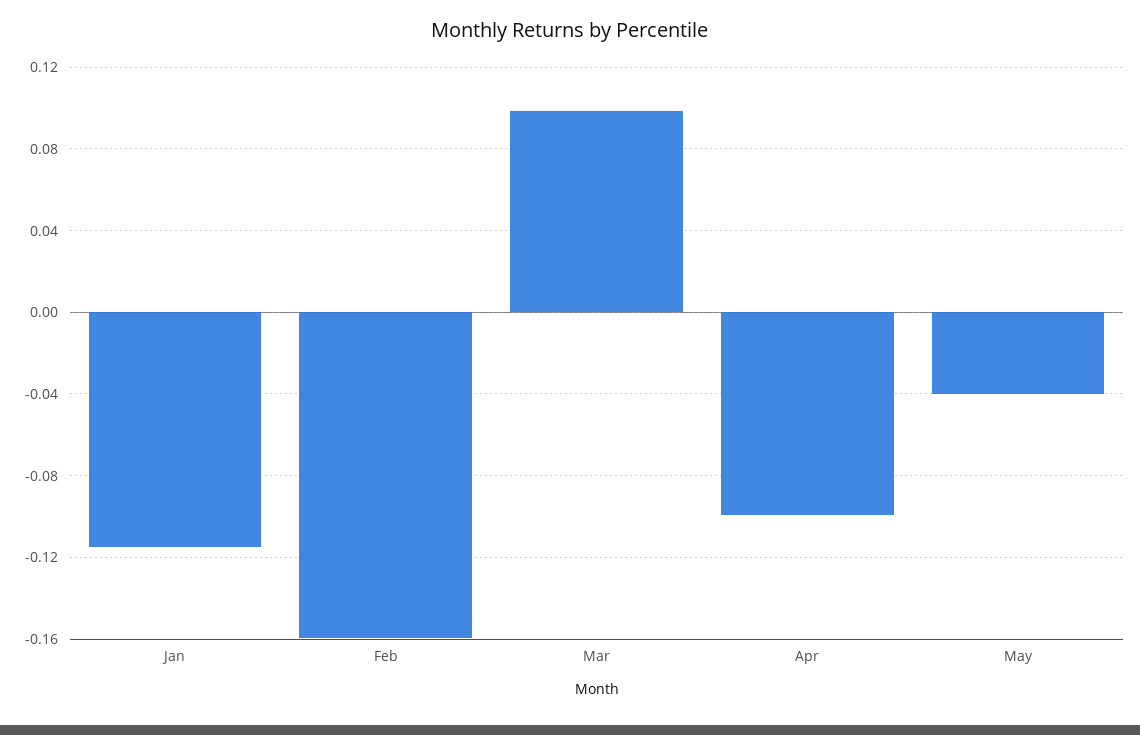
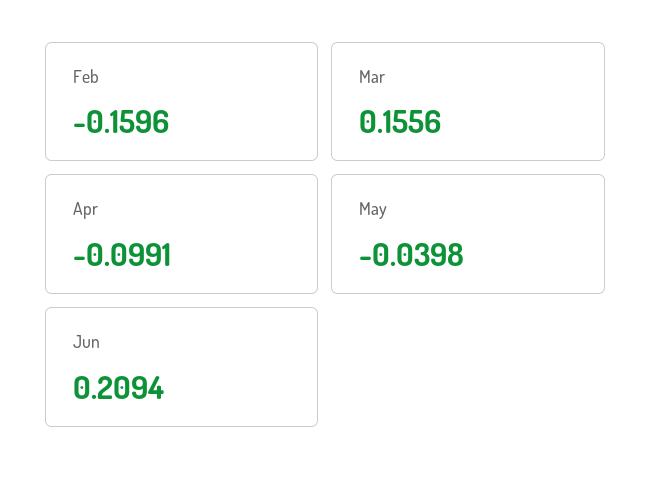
Jan: -0.115 -> none
Mar: 0.1 -> 0.1556
Jun: none -> 0.2094

